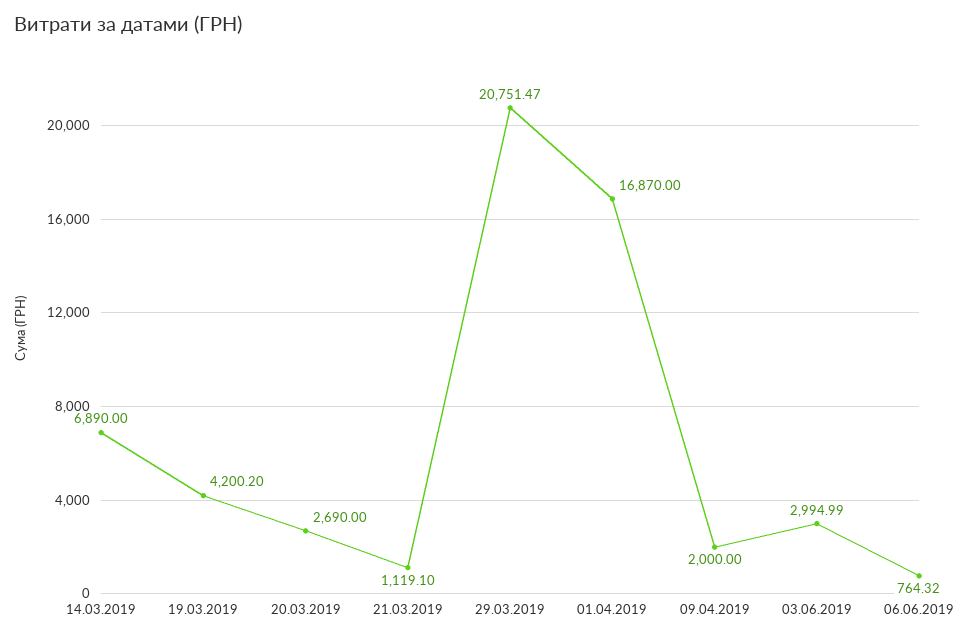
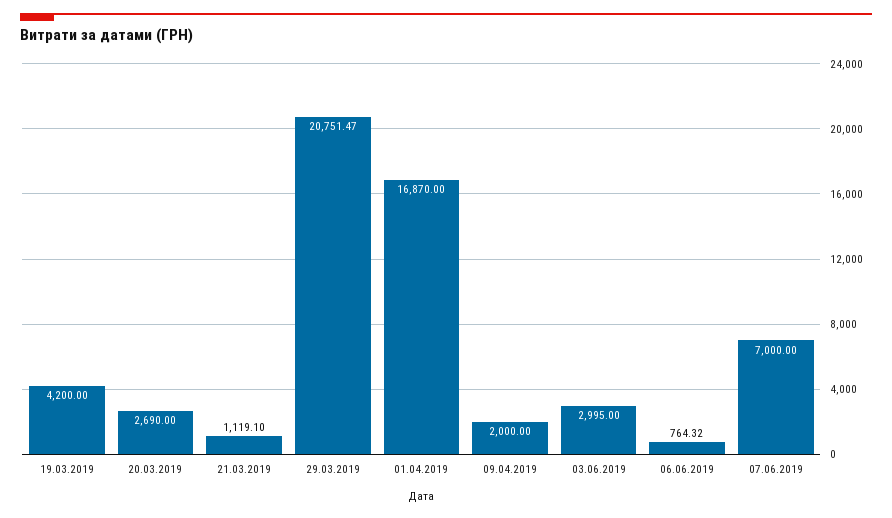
14.03.2019: 6890 -> none
19.03.2019: 4200.2 -> 4200
03.06.2019: 2994.99 -> 2995
07.06.2019: none -> 7000

